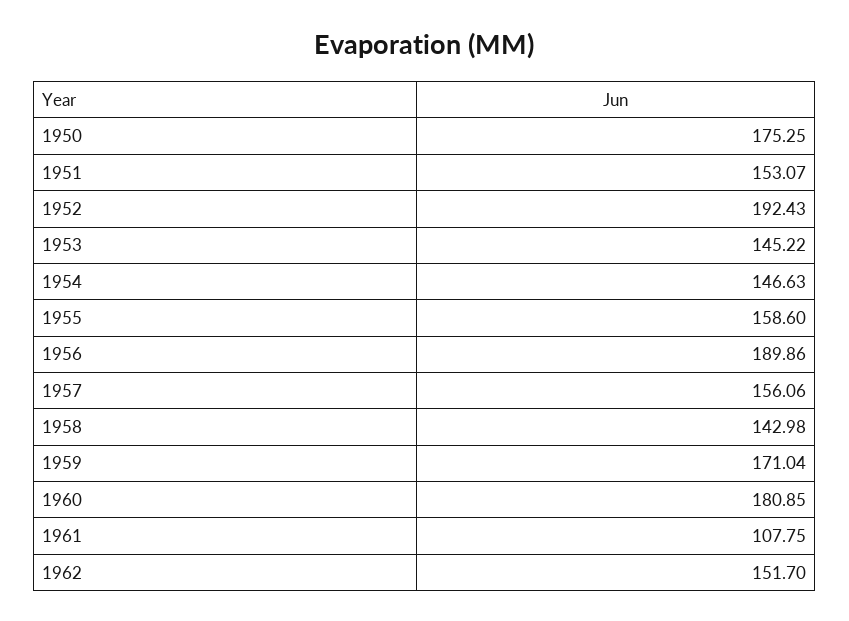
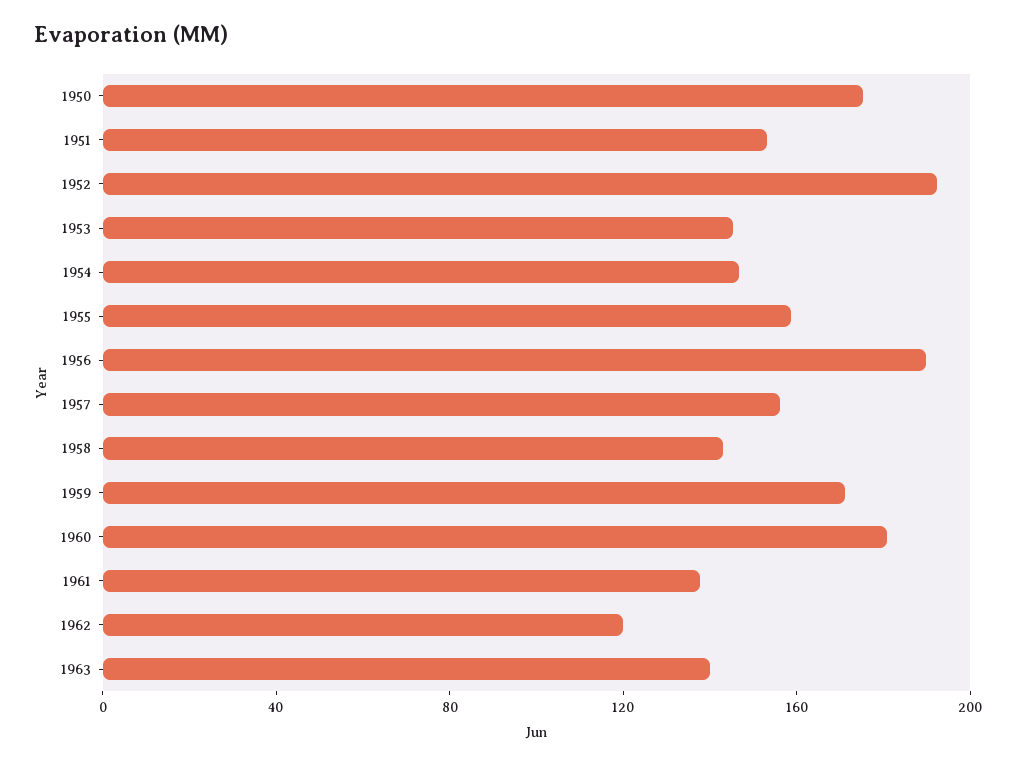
1961: 107.75 -> 140
1962: 151.7 -> 120
1963: none -> 140

